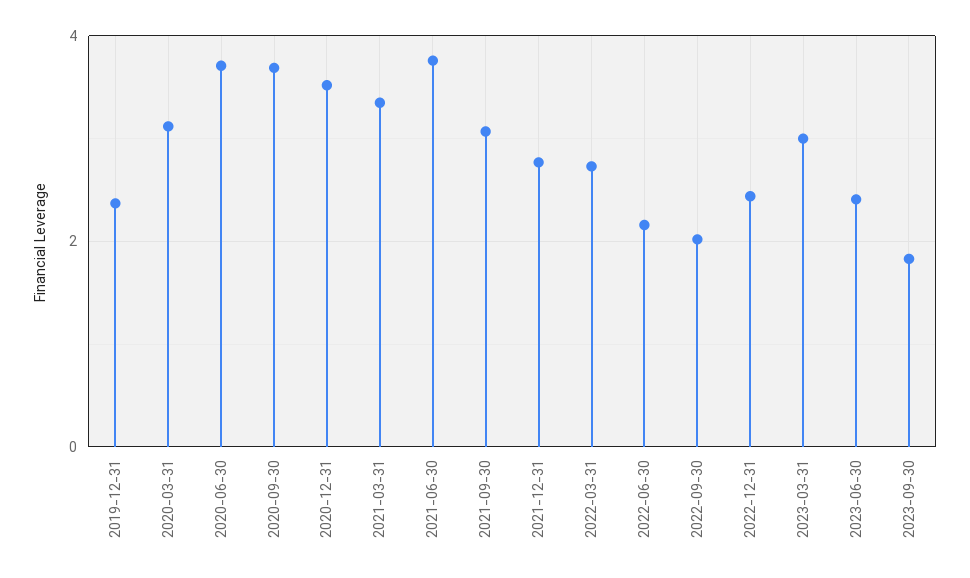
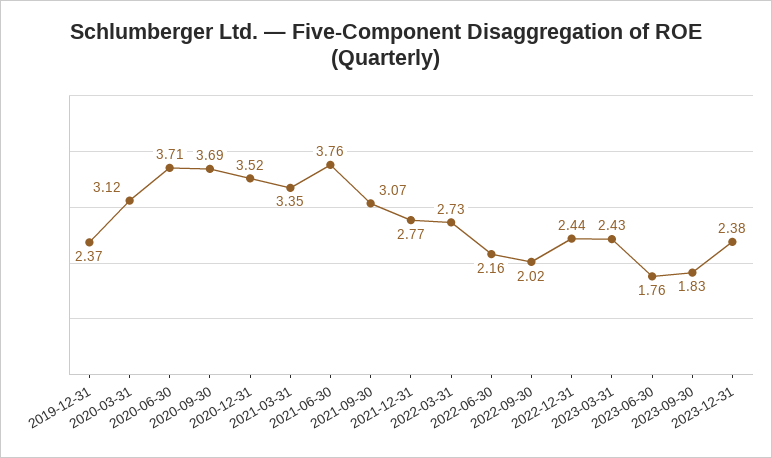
2023-03-31: 3 -> 2.43
2023-06-30: 2.4 -> 1.76
2023-12-31: none -> 2.38

